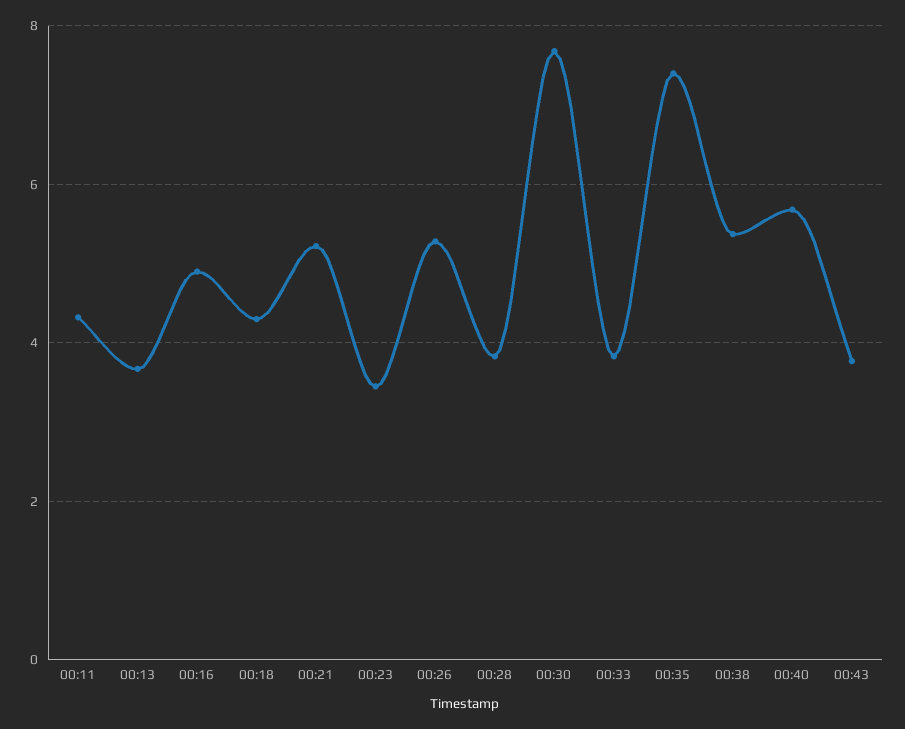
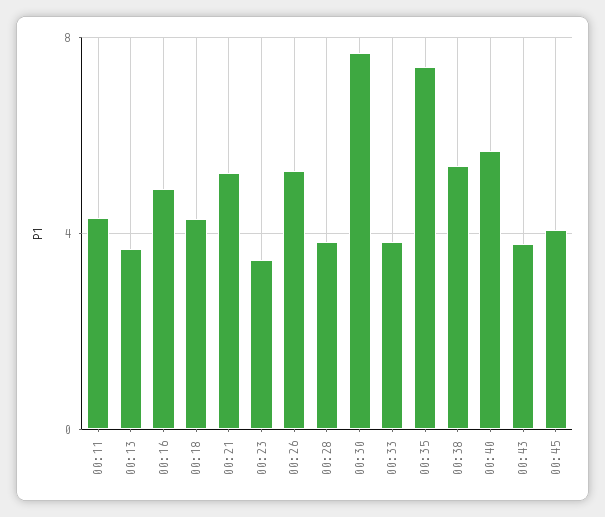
00:45: none -> 4

